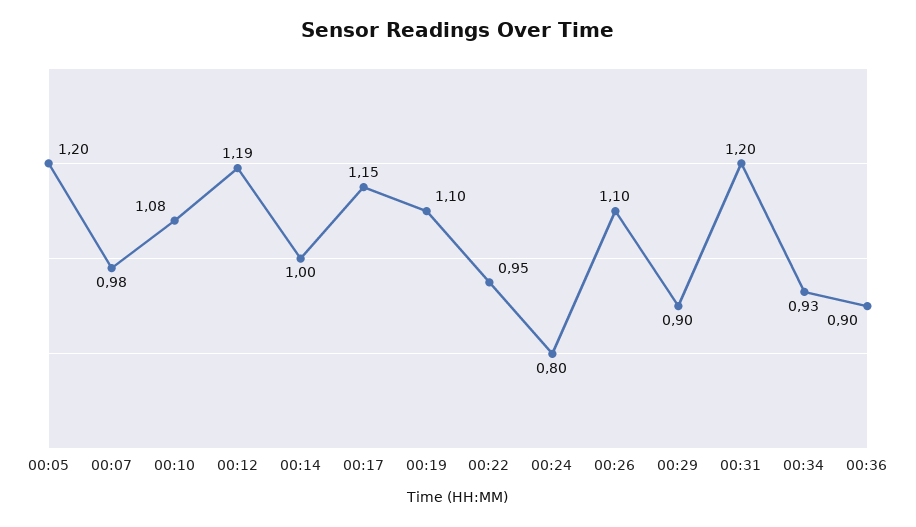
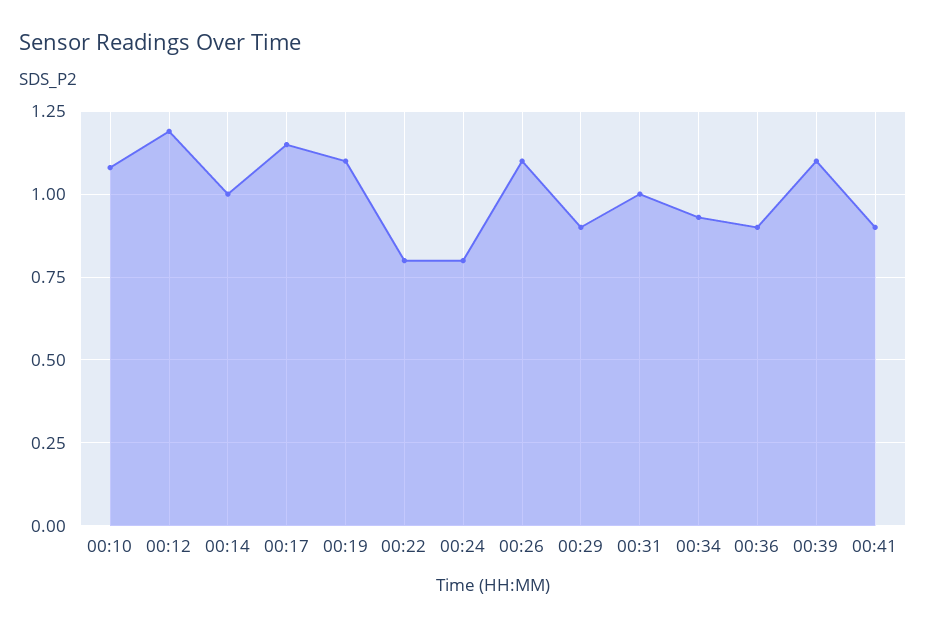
00:05: 1.2 -> none
00:07: 0.98 -> none
00:22: 0.95 -> 0.8
00:31: 1.2 -> 1
00:39: none -> 1.1
00:41: none -> 0.9

